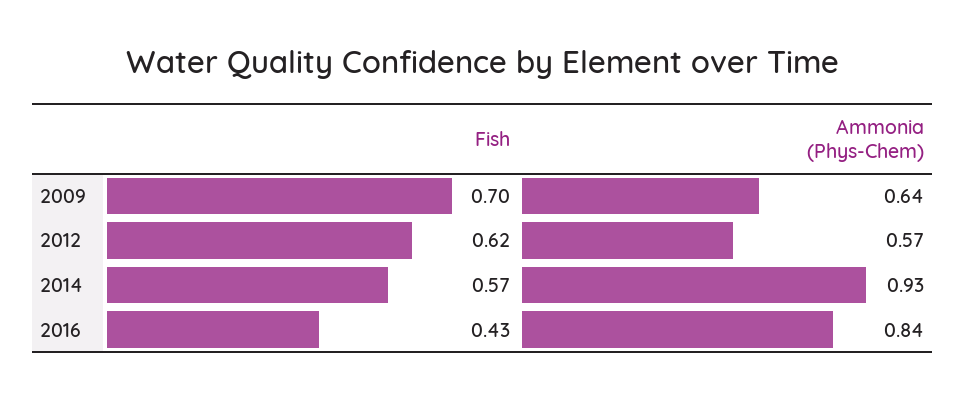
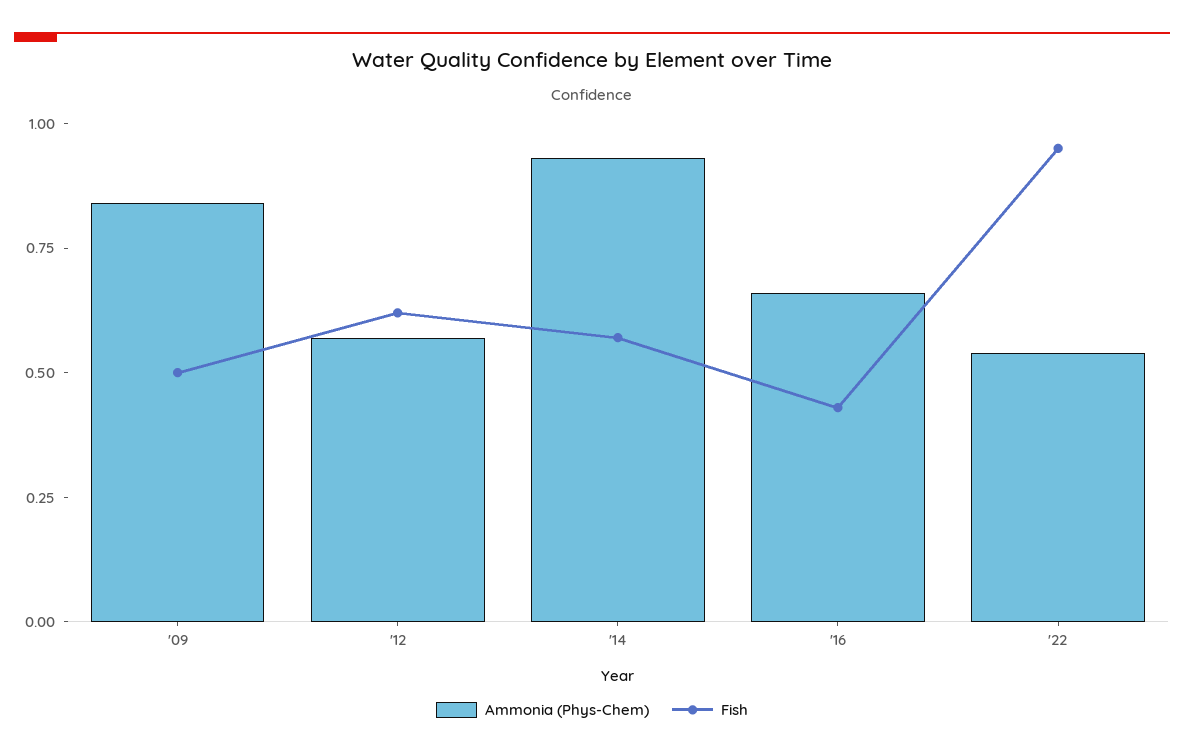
Fish, 2009: 0.7 -> 0.5
Ammonia (Phys-Chem), 2009: 0.64 -> 0.85
Ammonia (Phys-Chem), 2016: 0.84 -> 0.65
Ammonia (Phys-Chem), '22: none -> 0.55
Fish, '22: none -> 0.95

